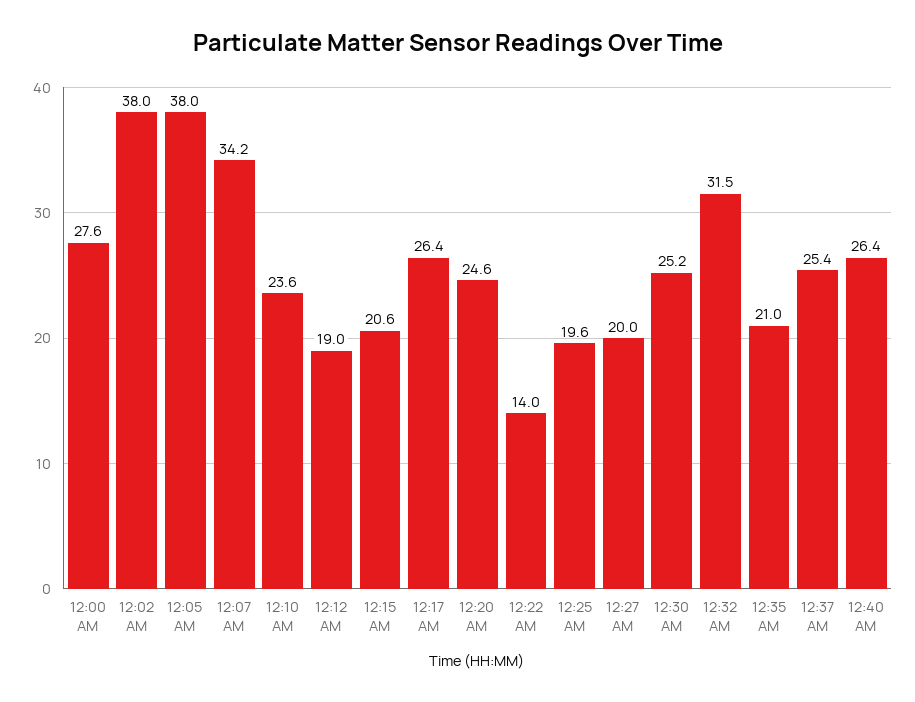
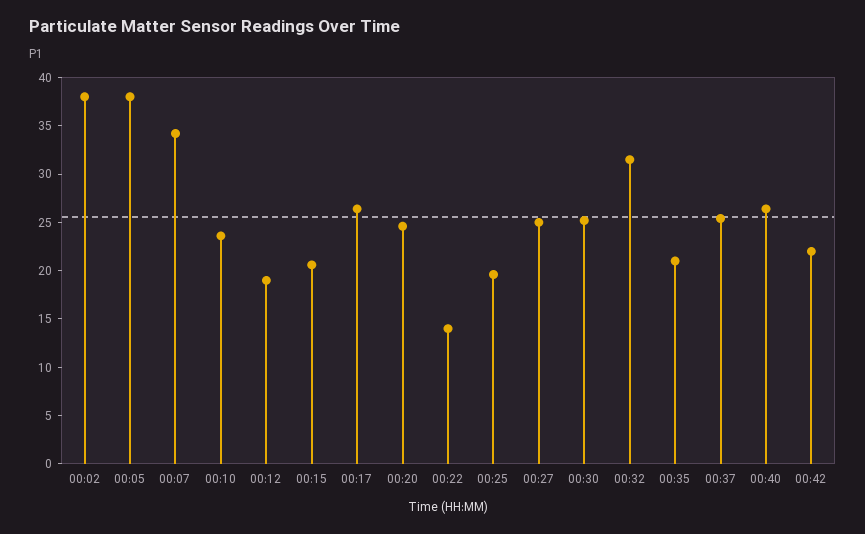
12:00 AM: 27.6 -> none
12:27 AM: 20 -> 25
00:42: none -> 22

